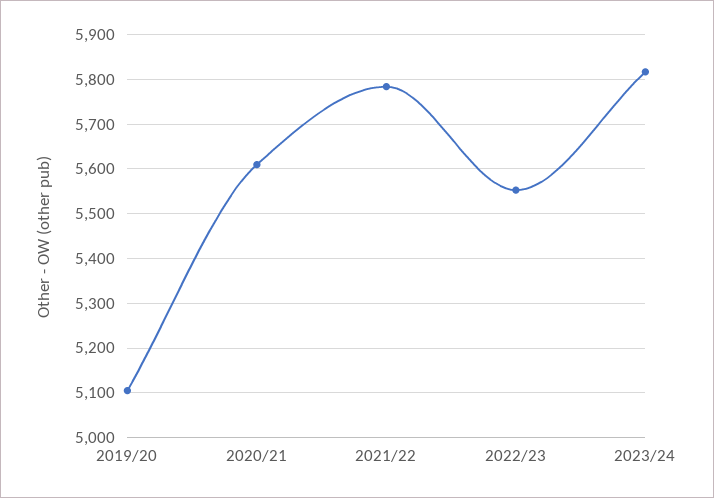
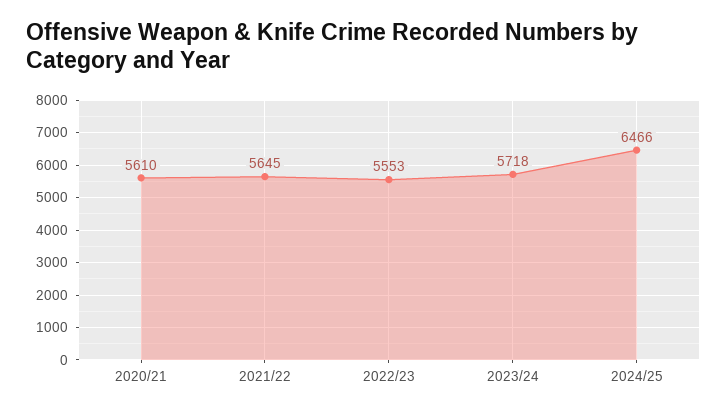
2019/20: 5100 -> none
2021/22: 5780 -> 5645
2023/24: 5820 -> 5718
2024/25: none -> 6466

